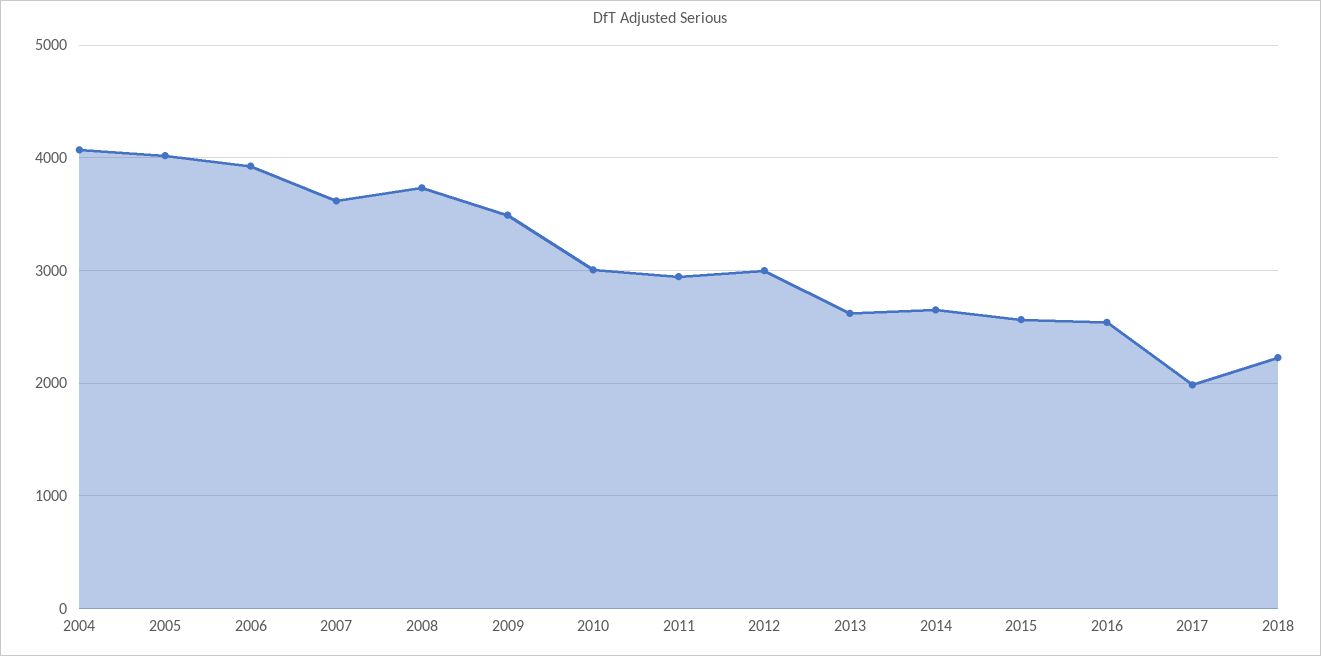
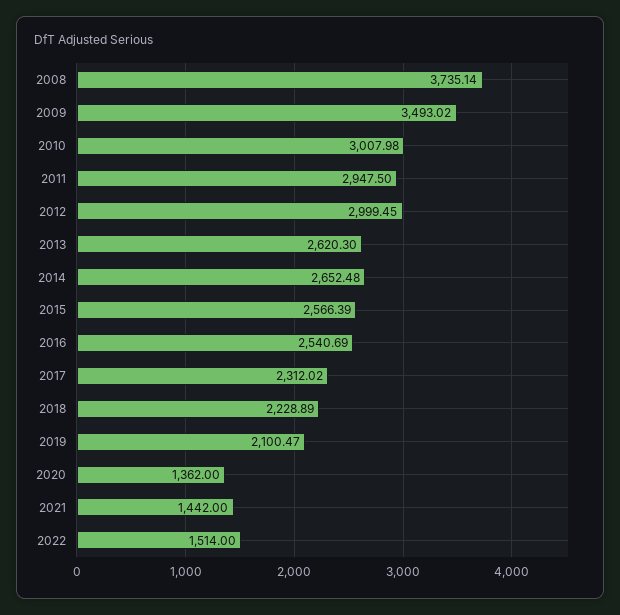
2004: 4100 -> none
2005: 4000 -> none
2006: 3900 -> none
2007: 3600 -> none
2017: 2000 -> 2312.02
2019: none -> 2100.47
2020: none -> 1362
2021: none -> 1442
2022: none -> 1514

